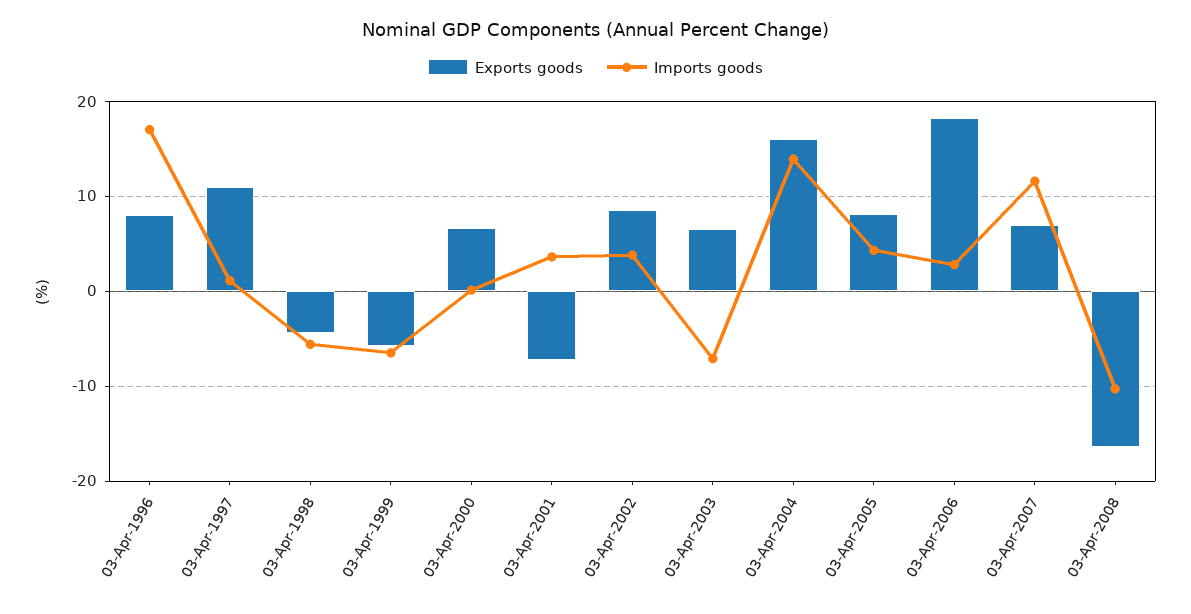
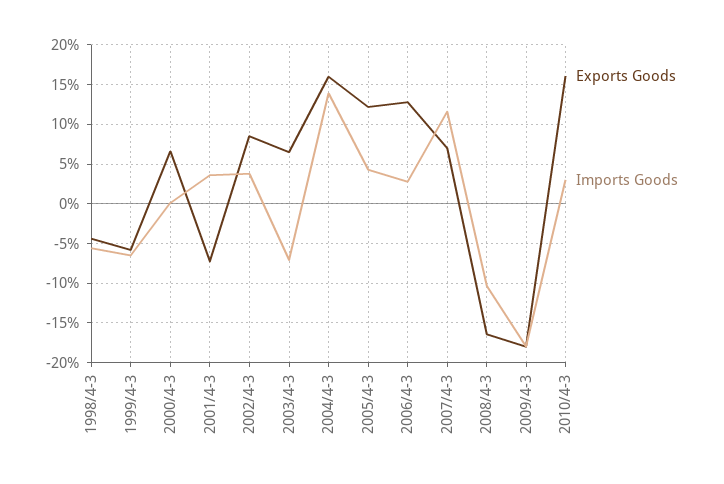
Exports goods, 03-Apr-1996: 8 -> none
Imports goods, 03-Apr-1996: 17 -> none
Exports goods, 03-Apr-1997: 11 -> none
Imports goods, 03-Apr-1997: 1 -> none
Exports goods, 03-Apr-2005: 8 -> 12
Exports goods, 03-Apr-2006: 18 -> 13
Exports goods, 2009/4-3: none -> -18
Imports goods, 2009/4-3: none -> -18
Exports goods, 2010/4-3: none -> 16
Imports goods, 2010/4-3: none -> 3

